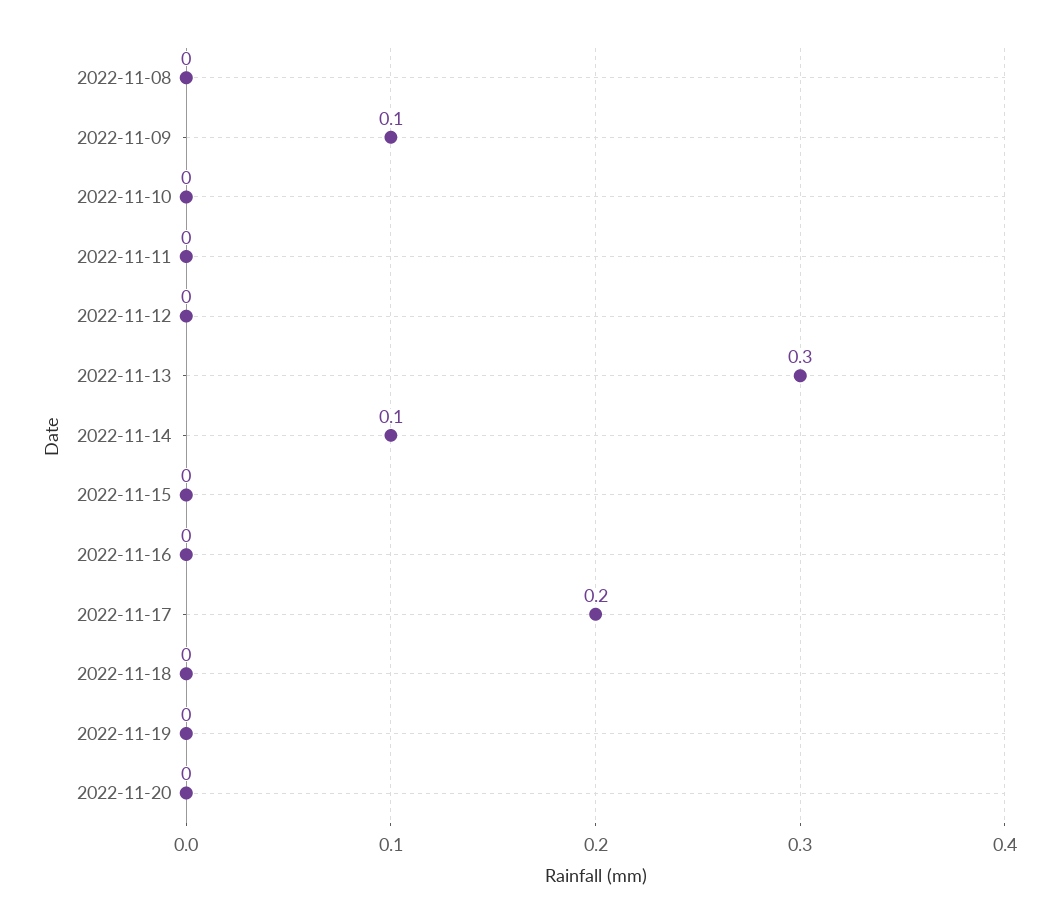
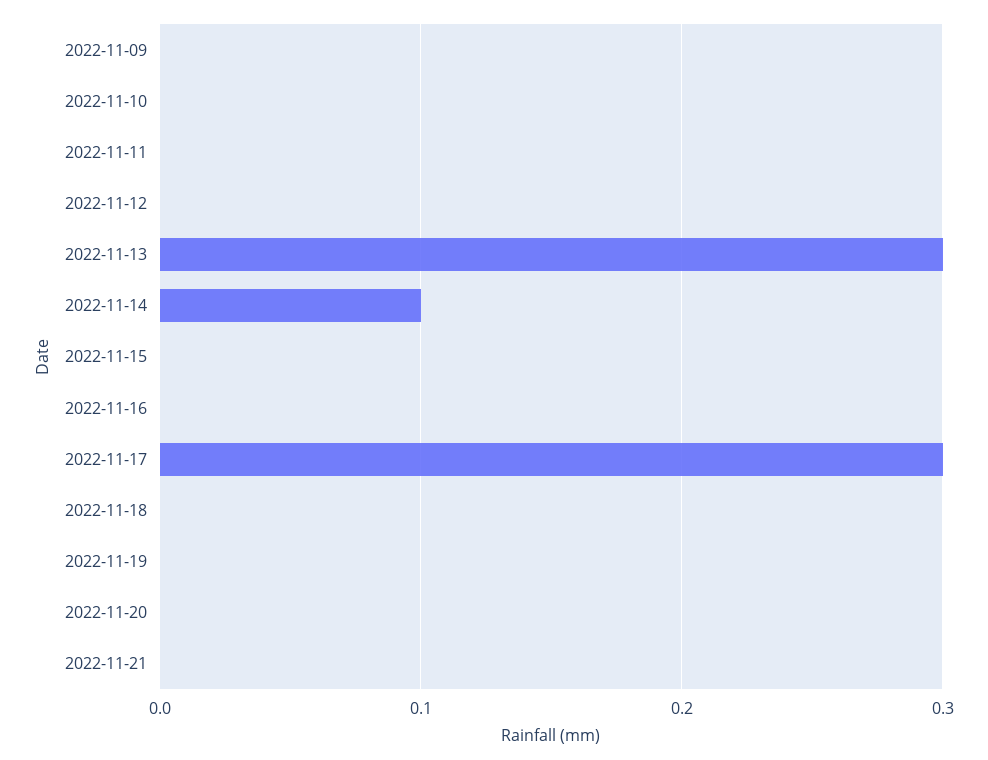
2022-11-08: 0 -> none
2022-11-09: 0.1 -> 0
2022-11-17: 0.2 -> 0.3
2022-11-21: none -> 0

